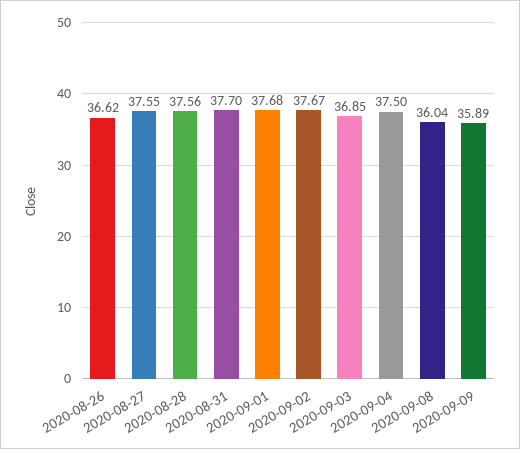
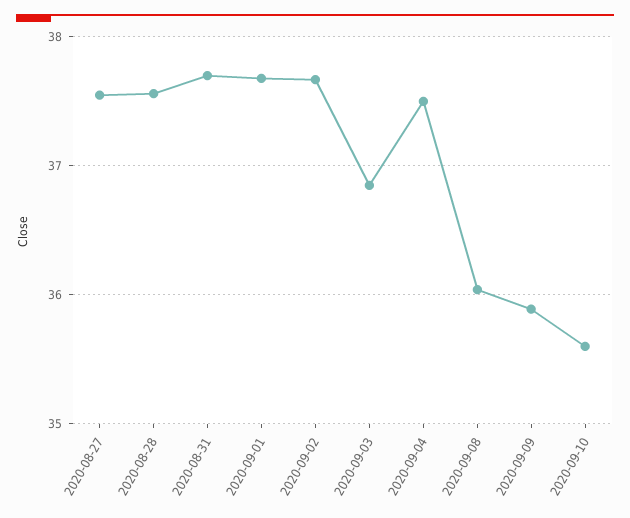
2020-08-26: 36.62 -> none
2020-09-10: none -> 35.6

